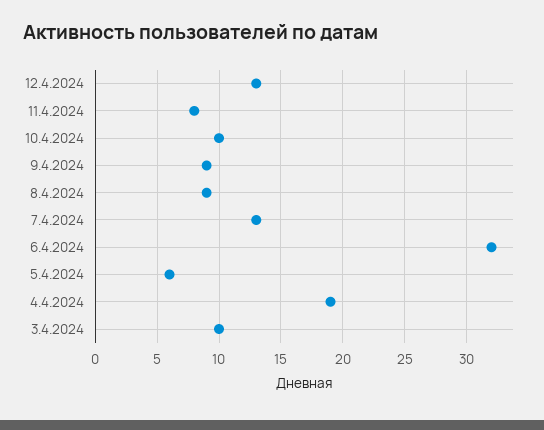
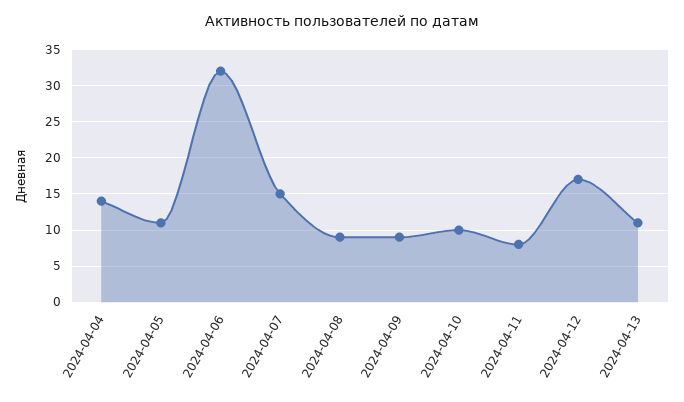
12.4.2024: 13 -> 17
7.4.2024: 13 -> 15
5.4.2024: 6 -> 11
4.4.2024: 19 -> 14
3.4.2024: 10 -> none
2024-04-13: none -> 11

